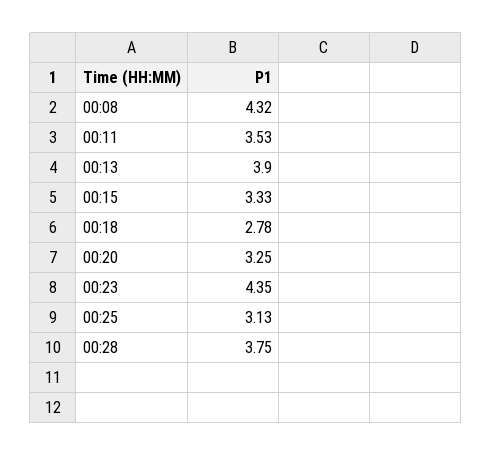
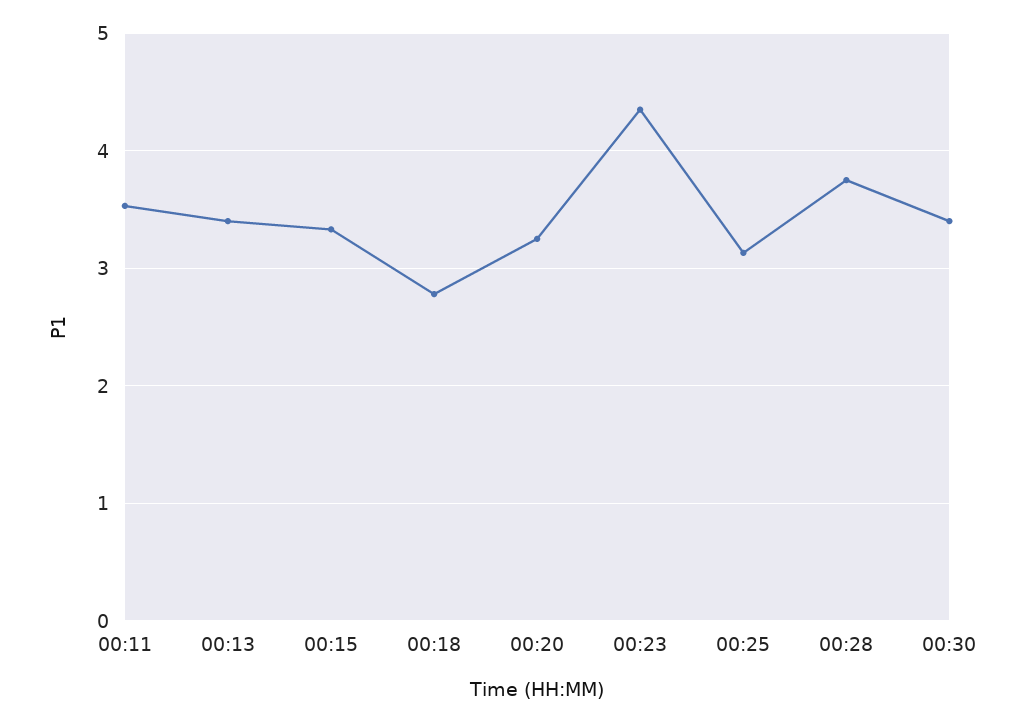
00:08: 4.32 -> none
00:13: 3.9 -> 3.4
00:30: none -> 3.4

